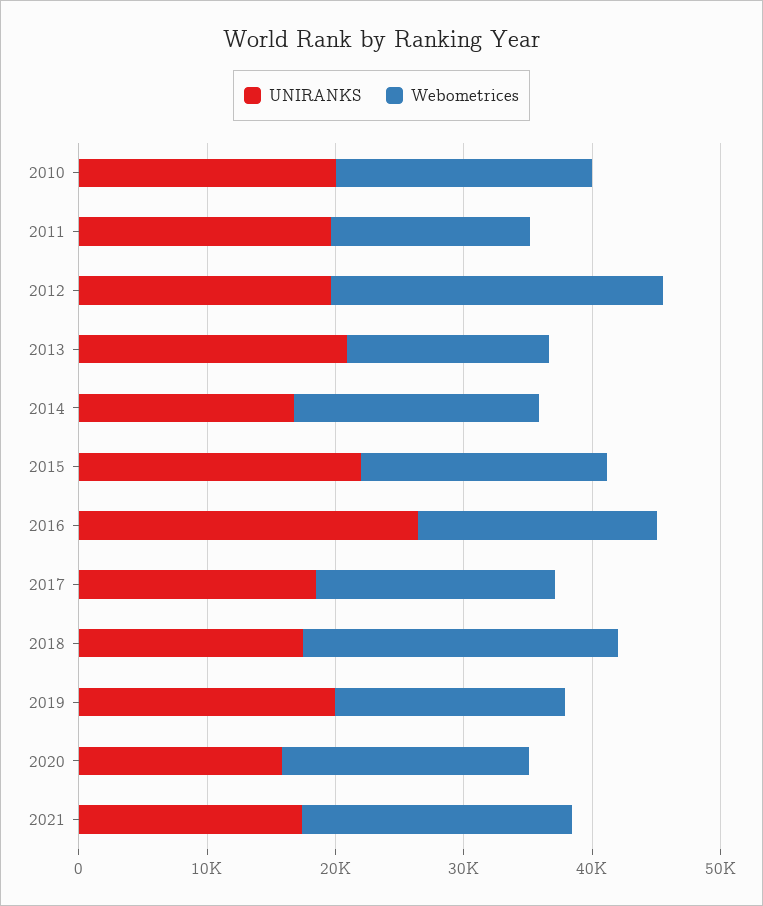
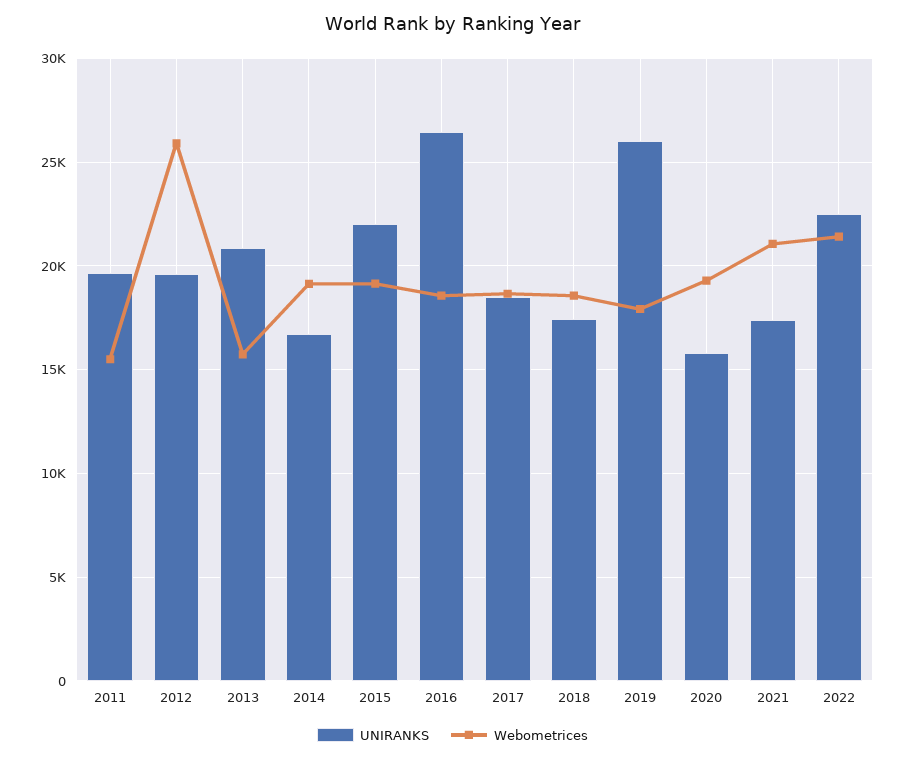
UNIRANKS, 2010: 20000 -> none
Webometrices, 2010: 20000 -> none
Webometrices, 2018: 24000 -> 18500
UNIRANKS, 2019: 20000 -> 26000
UNIRANKS, 2022: none -> 22500
Webometrices, 2022: none -> 21500

